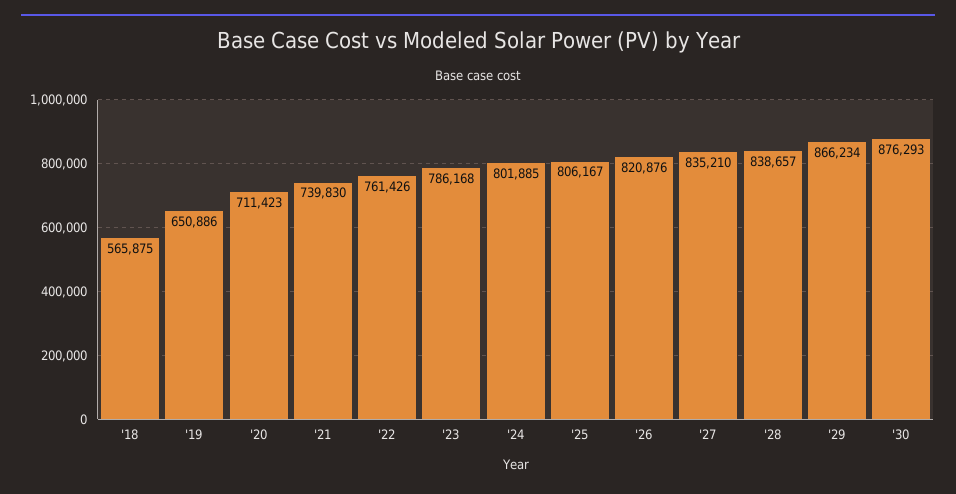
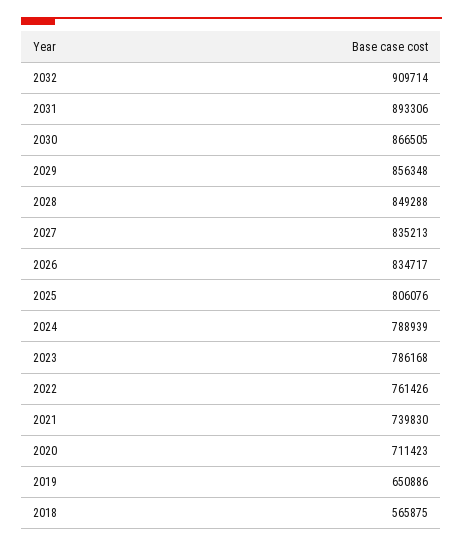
'24: 801885 -> 788939
'25: 806167 -> 806076
'26: 820876 -> 834717
'27: 835210 -> 835213
'28: 838657 -> 849288
'29: 866234 -> 856348
'30: 876293 -> 866505
2032: none -> 909714
2031: none -> 893306

